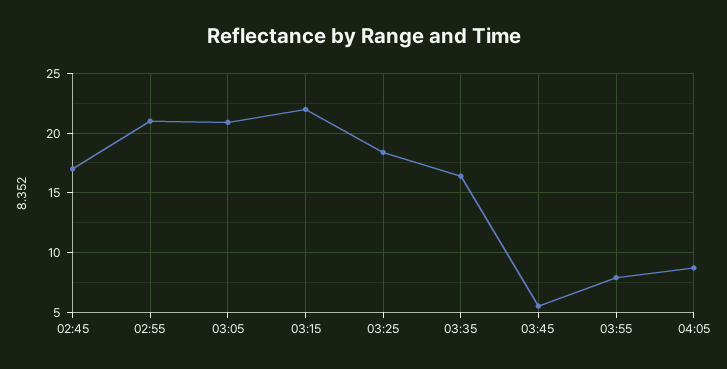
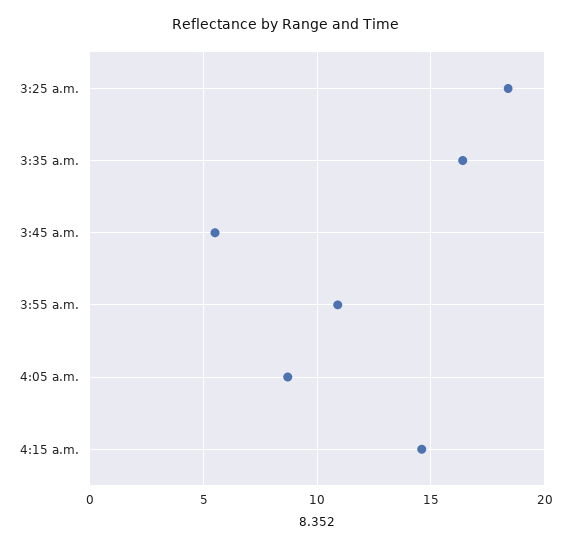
02:45: 17 -> none
02:55: 21 -> none
03:05: 21 -> none
03:15: 22 -> none
03:55: 8 -> 11
4:15 a.m.: none -> 14.5

